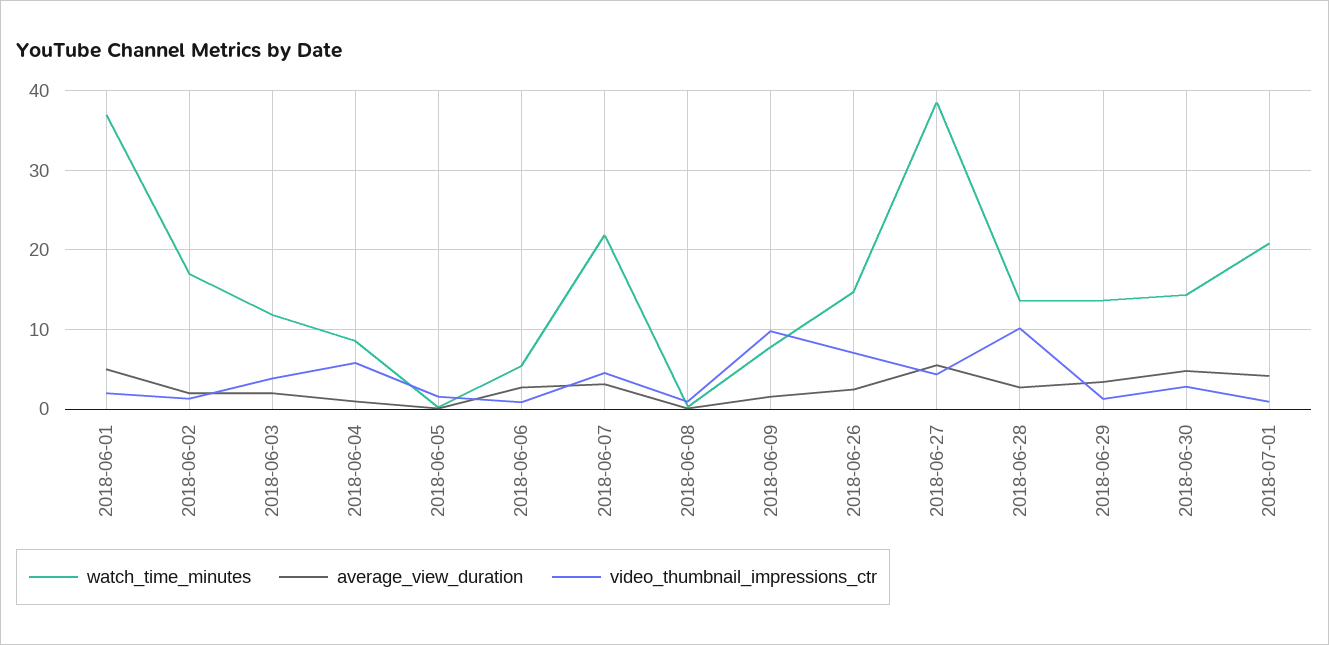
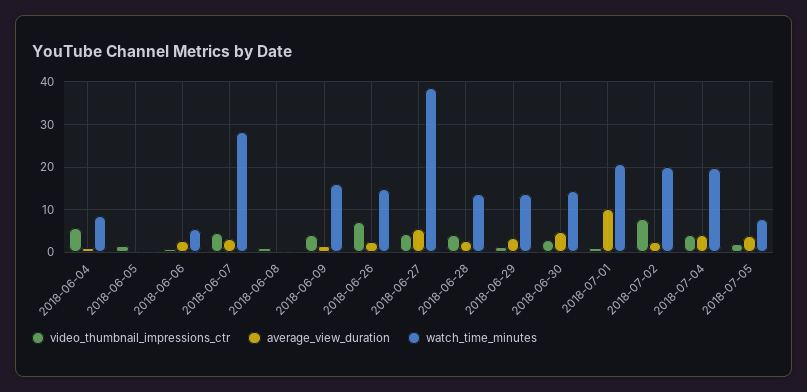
watch_time_minutes, 2018-06-01: 37 -> none
average_view_duration, 2018-06-01: 5 -> none
video_thumbnail_impressions_ctr, 2018-06-01: 2 -> none
watch_time_minutes, 2018-06-02: 17 -> none
average_view_duration, 2018-06-02: 2 -> none
video_thumbnail_impressions_ctr, 2018-06-02: 1 -> none
watch_time_minutes, 2018-06-03: 12 -> none
average_view_duration, 2018-06-03: 2 -> none
video_thumbnail_impressions_ctr, 2018-06-03: 4 -> none
watch_time_minutes, 2018-06-07: 22 -> 28
watch_time_minutes, 2018-06-09: 8 -> 16
video_thumbnail_impressions_ctr, 2018-06-09: 10 -> 4
video_thumbnail_impressions_ctr, 2018-06-28: 10 -> 4
average_view_duration, 2018-07-01: 4 -> 10
video_thumbnail_impressions_ctr, 2018-07-02: none -> 8
average_view_duration, 2018-07-02: none -> 2
watch_time_minutes, 2018-07-02: none -> 20
video_thumbnail_impressions_ctr, 2018-07-04: none -> 4
average_view_duration, 2018-07-04: none -> 4
watch_time_minutes, 2018-07-04: none -> 20
video_thumbnail_impressions_ctr, 2018-07-05: none -> 2
average_view_duration, 2018-07-05: none -> 4
watch_time_minutes, 2018-07-05: none -> 8

